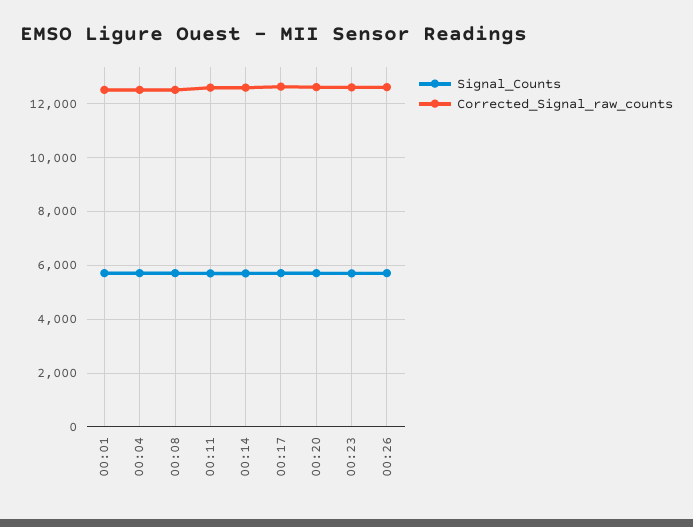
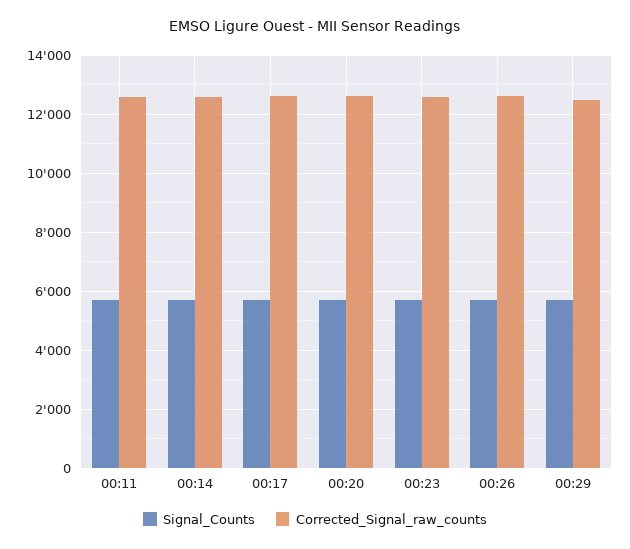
Signal_Counts, 00:01: 5750 -> none
Corrected_Signal_raw_counts, 00:01: 12500 -> none
Signal_Counts, 00:04: 5750 -> none
Corrected_Signal_raw_counts, 00:04: 12500 -> none
Signal_Counts, 00:08: 5750 -> none
Corrected_Signal_raw_counts, 00:08: 12500 -> none
Signal_Counts, 00:29: none -> 5750
Corrected_Signal_raw_counts, 00:29: none -> 12500

